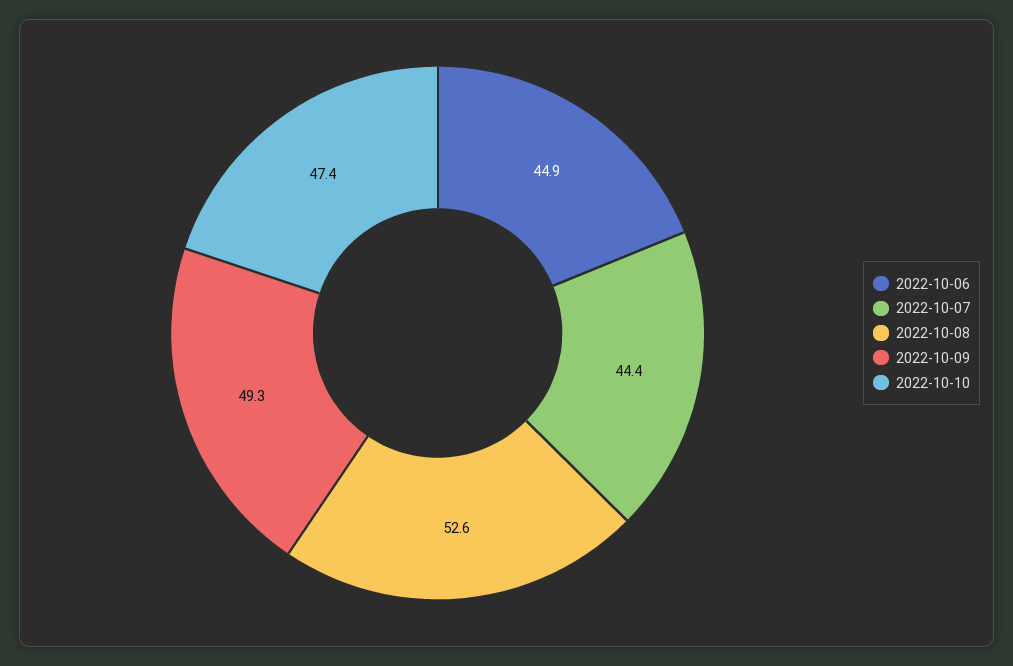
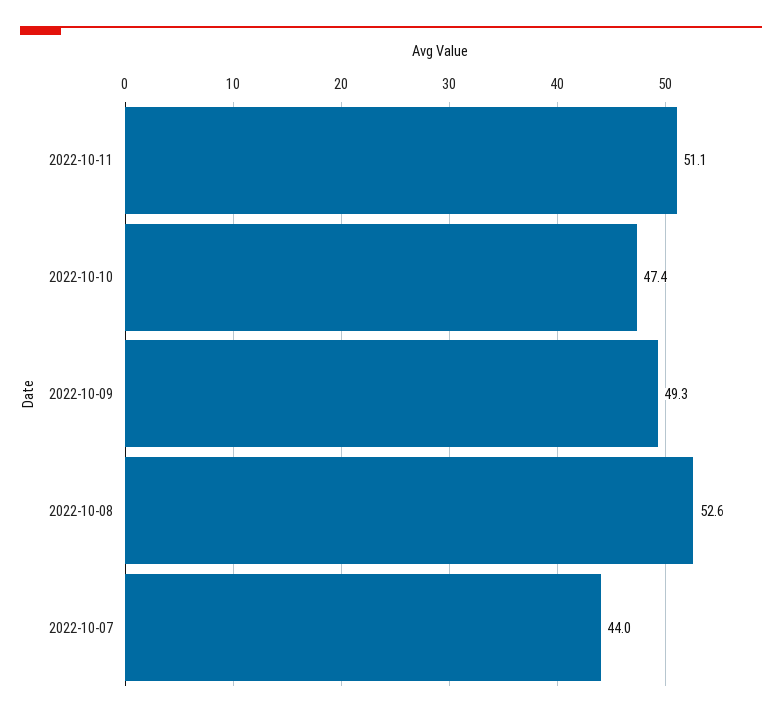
2022-10-06: 44.9 -> none
2022-10-07: 44.4 -> 44
2022-10-11: none -> 51.1

